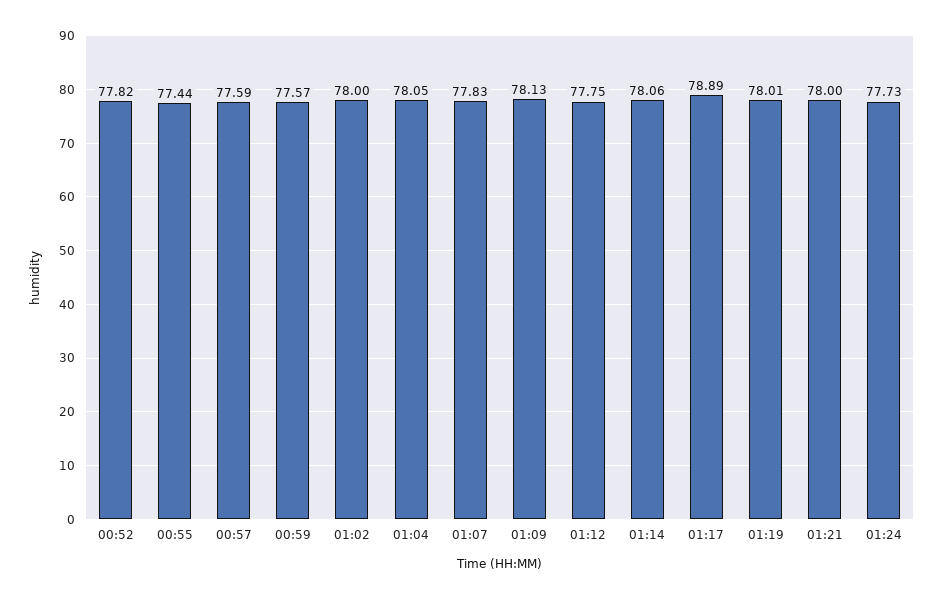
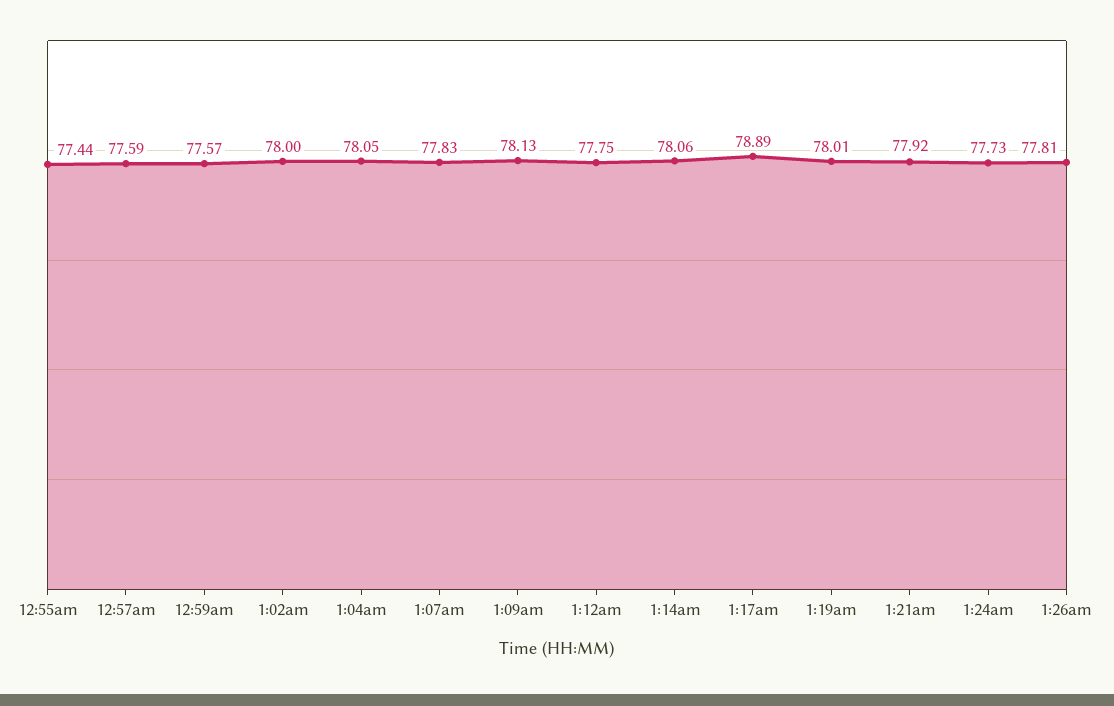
00:52: 77.82 -> none
01:21: 78 -> 77.92
1:26am: none -> 77.81

